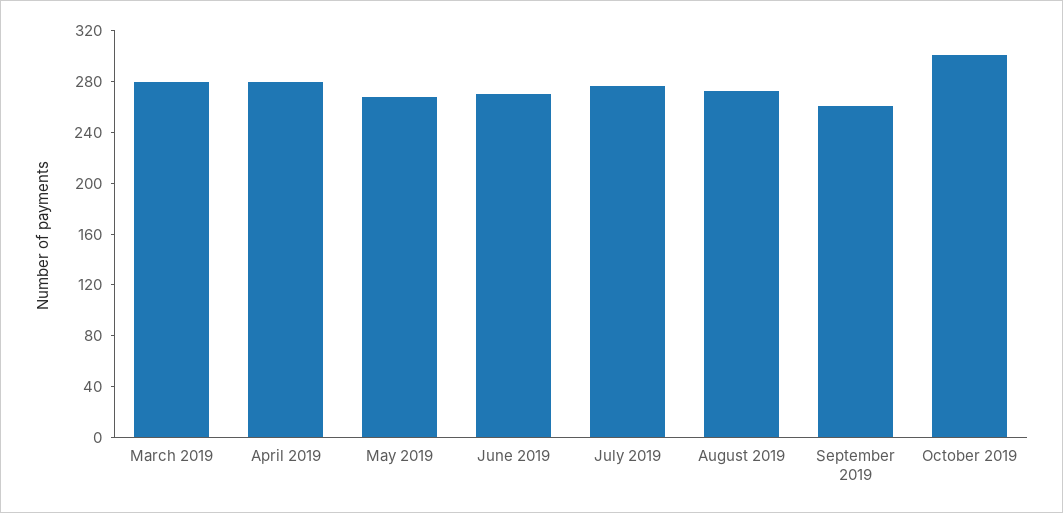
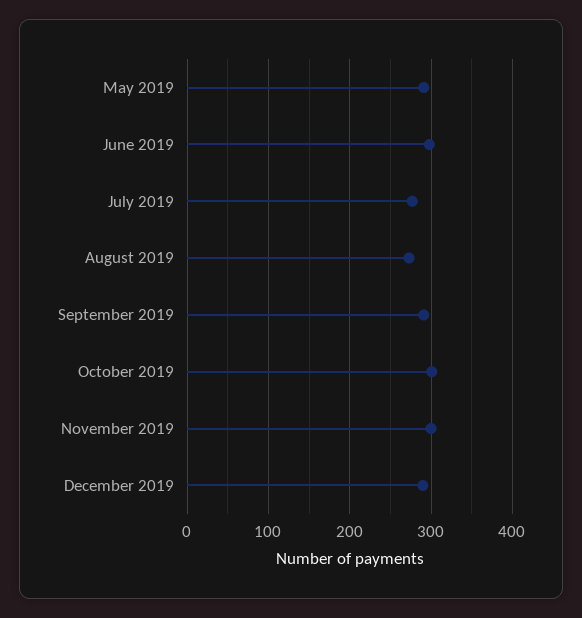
March 2019: 280 -> none
April 2019: 280 -> none
May 2019: 270 -> 290
June 2019: 270 -> 300
September 2019: 260 -> 290
November 2019: none -> 300
December 2019: none -> 290

